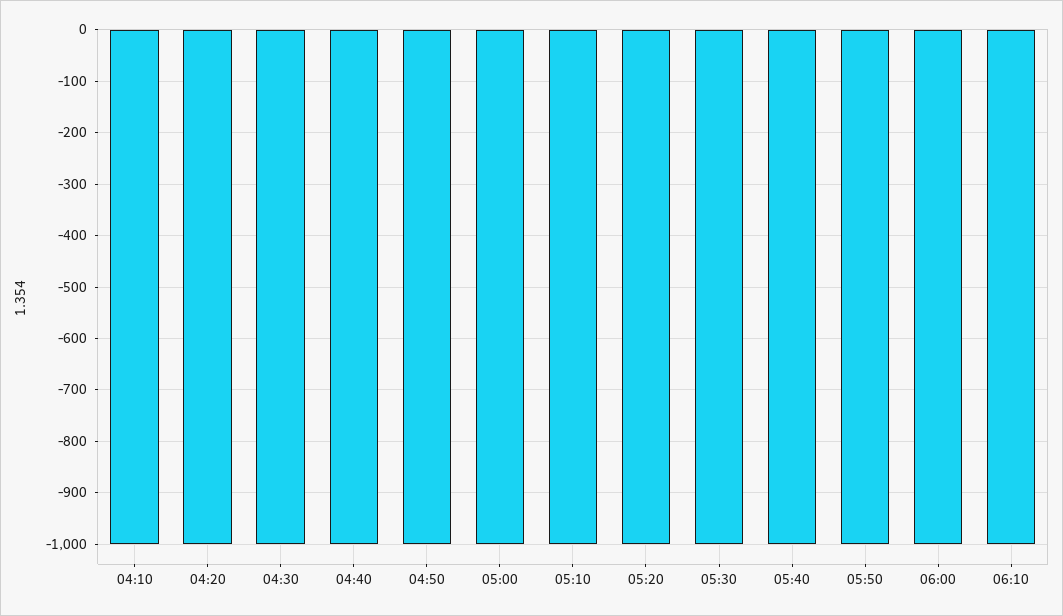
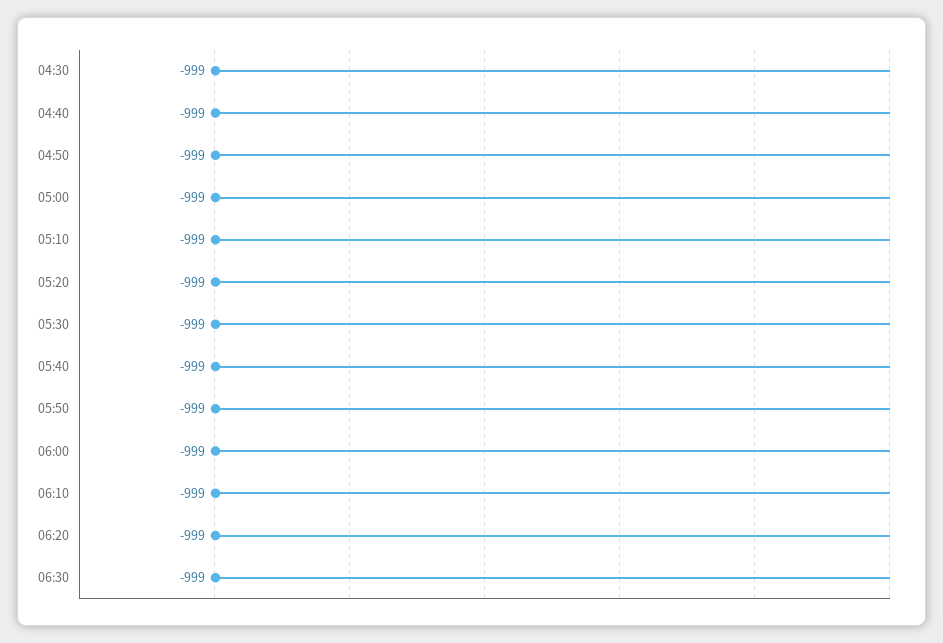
04:10: -1000 -> none
04:20: -1000 -> none
06:20: none -> -999
06:30: none -> -999

